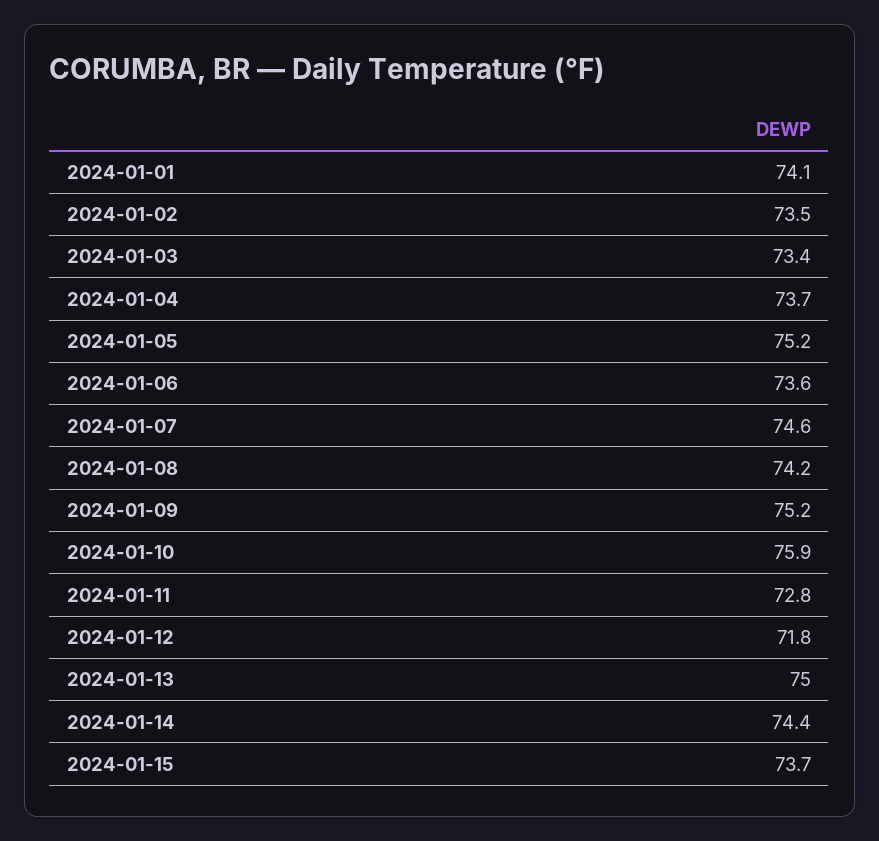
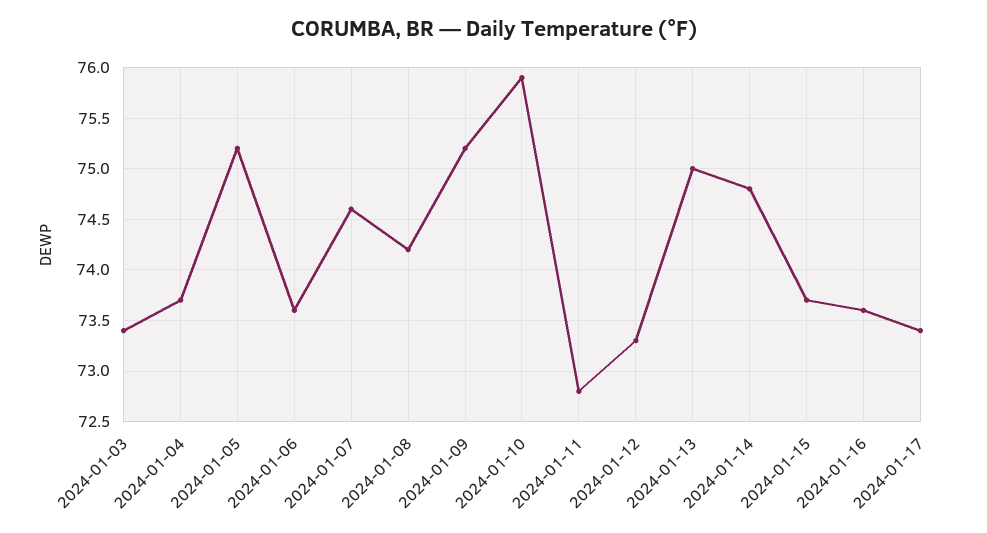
2024-01-01: 74.1 -> none
2024-01-02: 73.5 -> none
2024-01-12: 71.8 -> 73.3
2024-01-14: 74.4 -> 74.8
2024-01-16: none -> 73.6
2024-01-17: none -> 73.4

